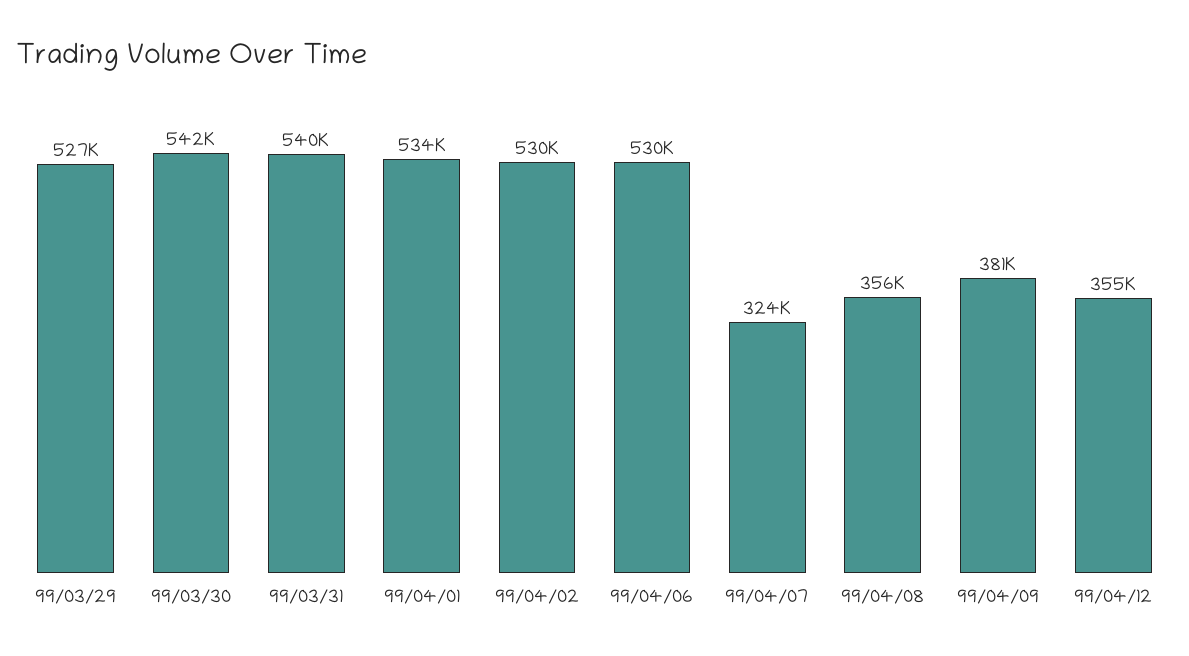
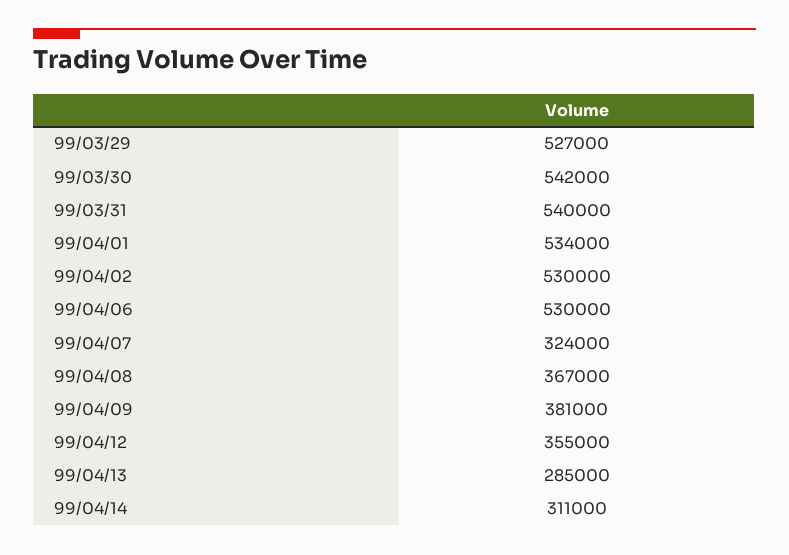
99/04/08: 356000 -> 367000
99/04/13: none -> 285000
99/04/14: none -> 311000

